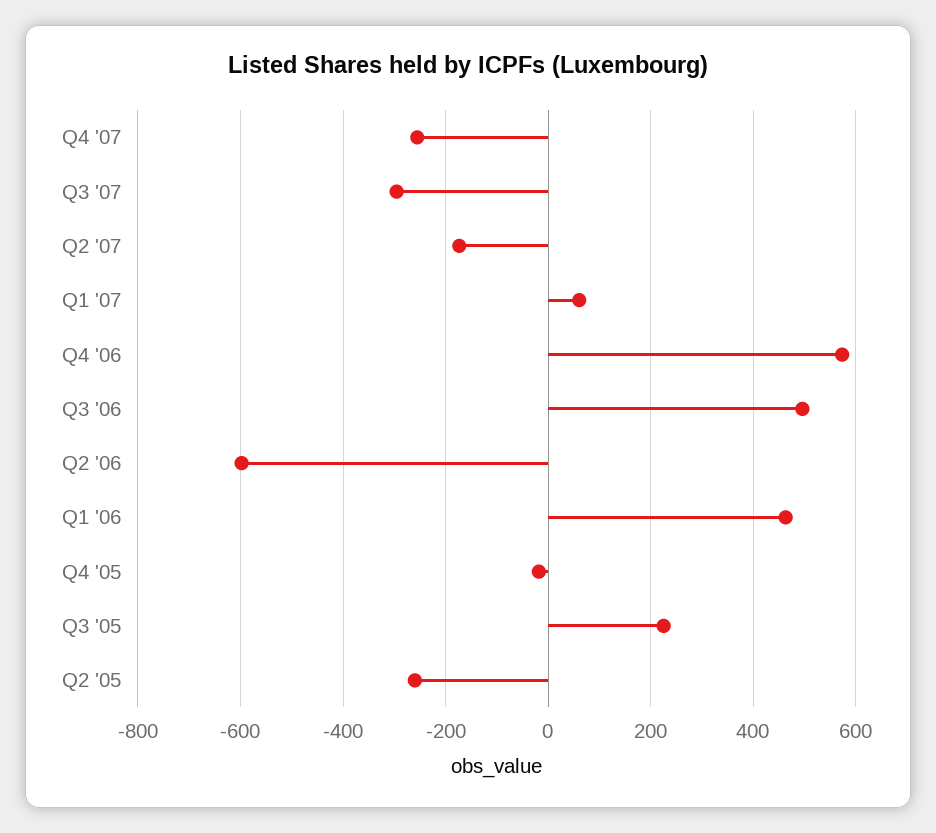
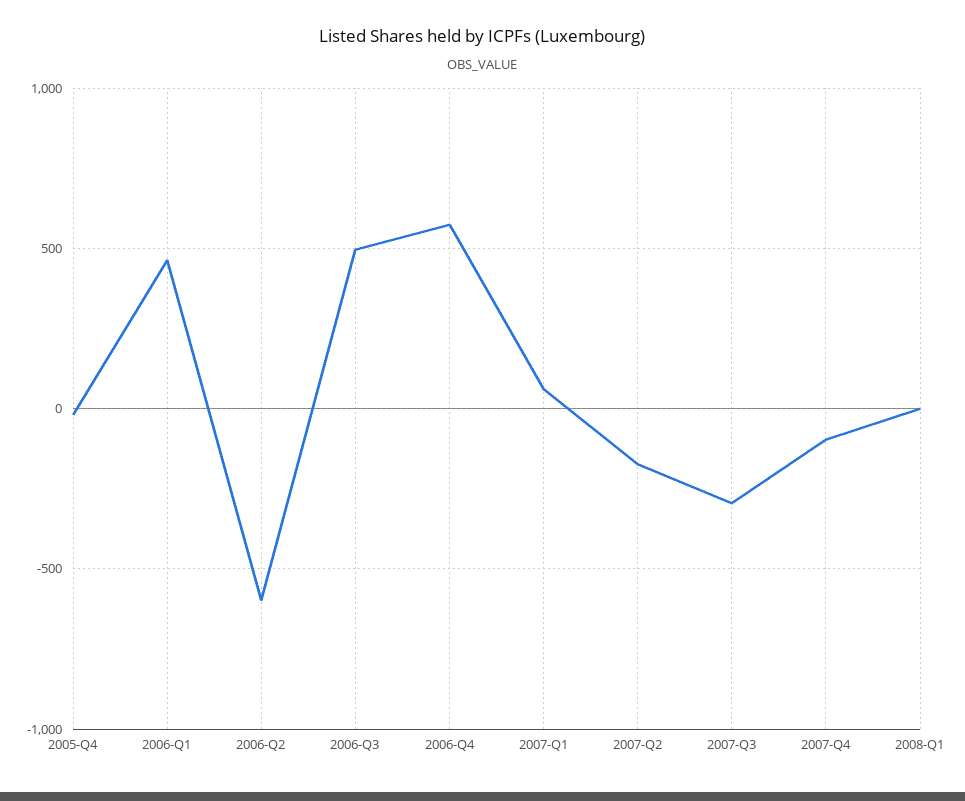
Q4 '07: -260 -> -100
Q3 '05: 220 -> none
Q2 '05: -260 -> none
2008-Q1: none -> 0

